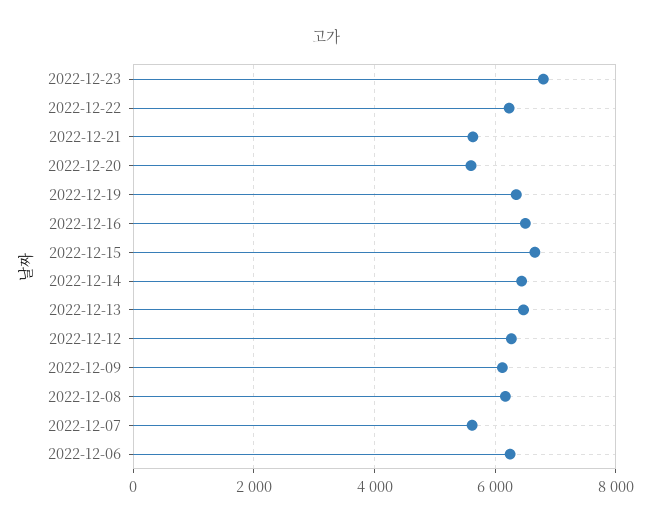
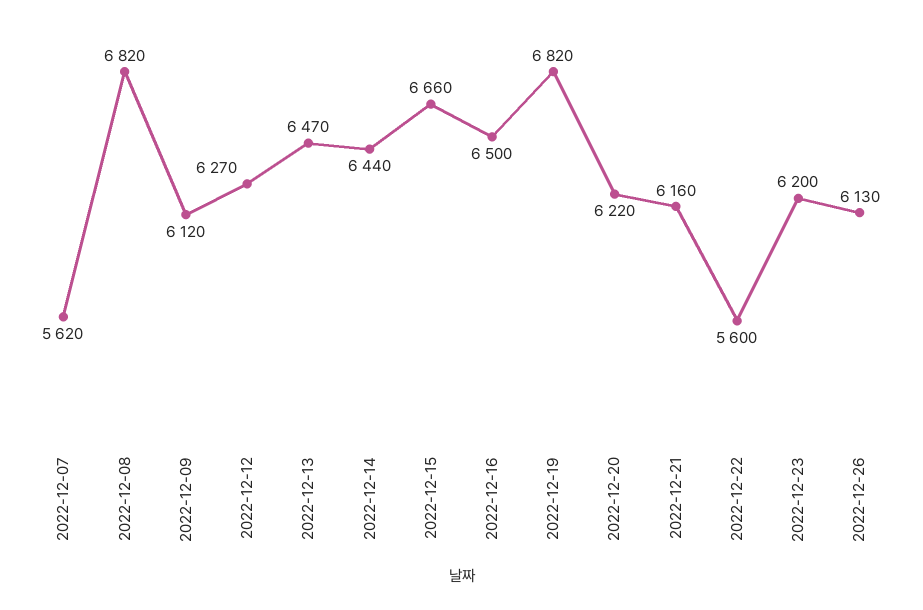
2022-12-23: 6800 -> 6200
2022-12-22: 6200 -> 5600
2022-12-21: 5600 -> 6160
2022-12-20: 5600 -> 6220
2022-12-19: 6400 -> 6820
2022-12-08: 6200 -> 6820
2022-12-06: 6200 -> none
2022-12-26: none -> 6130

